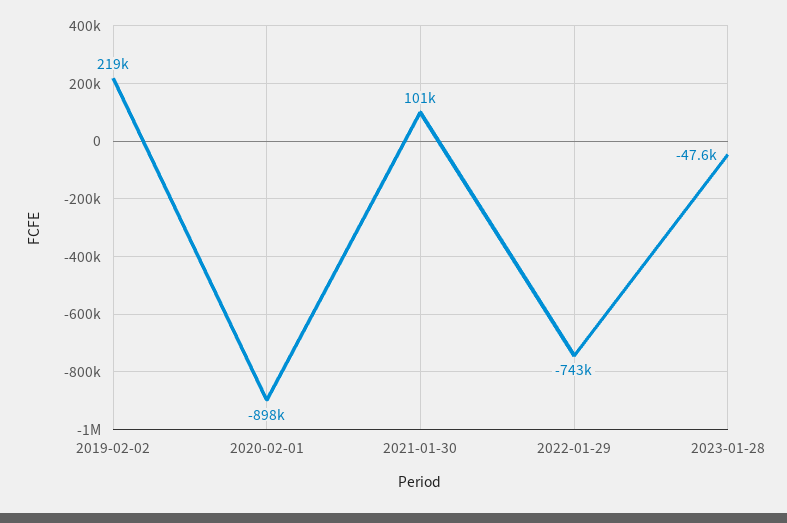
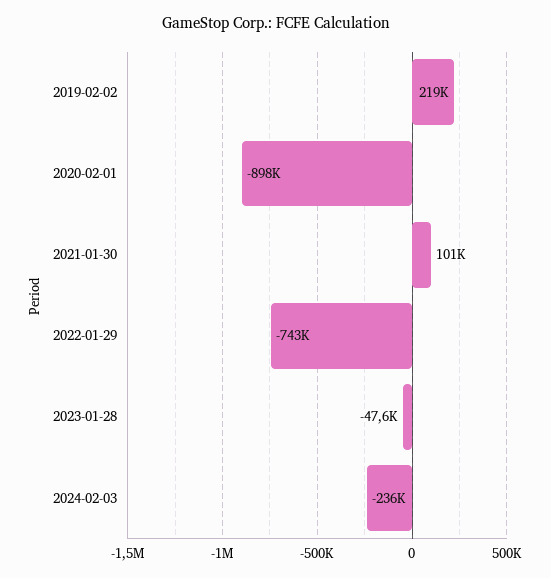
2024-02-03: none -> -236000

